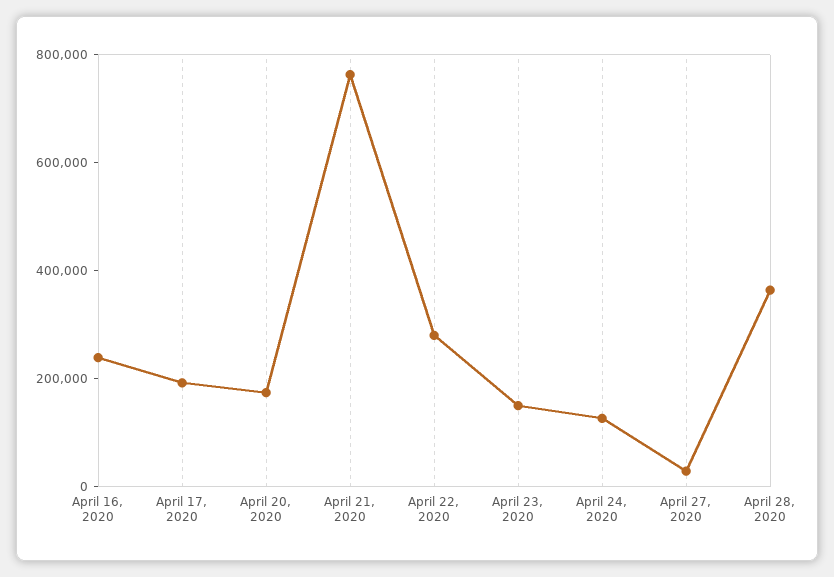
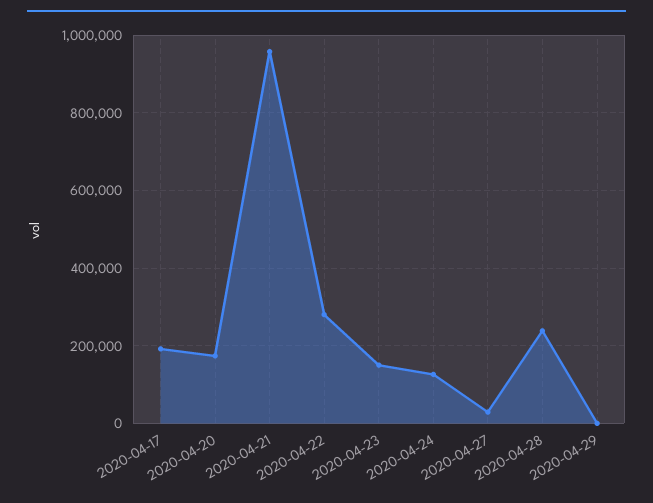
April 16, 2020: 250000 -> none
April 21, 2020: 750000 -> 960000
April 28, 2020: 350000 -> 240000
2020-04-29: none -> 0

